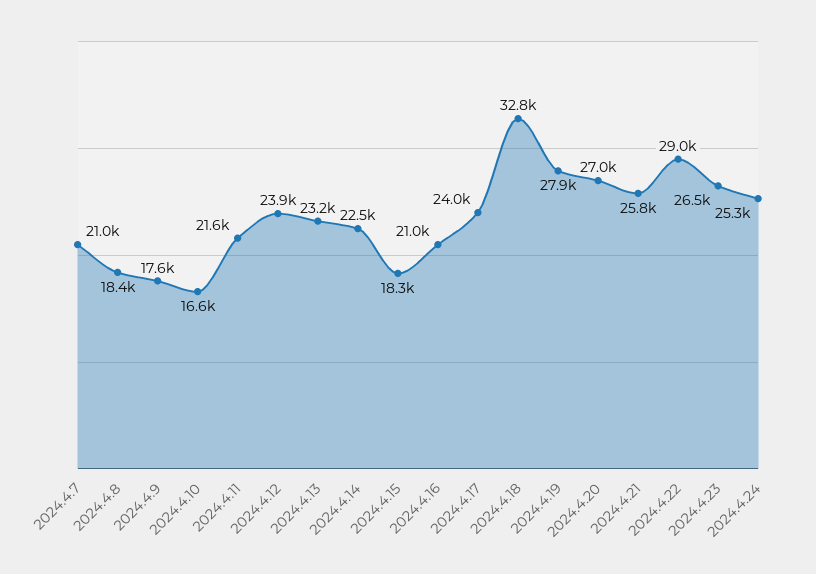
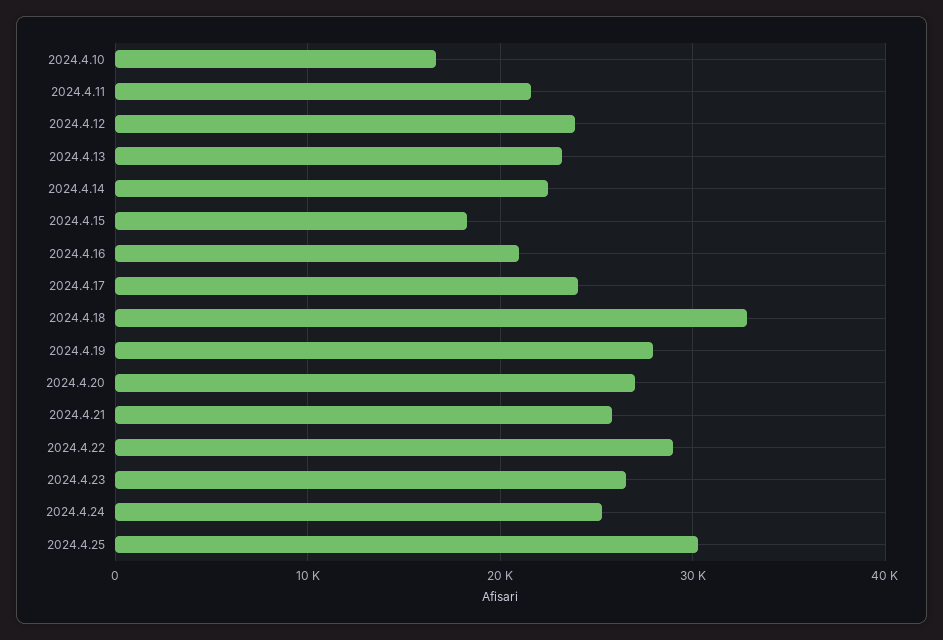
2024.4.7: 21000 -> none
2024.4.8: 18400 -> none
2024.4.9: 17600 -> none
2024.4.25: none -> 30000

